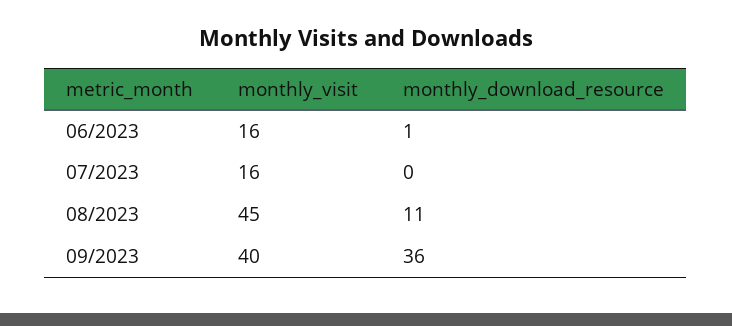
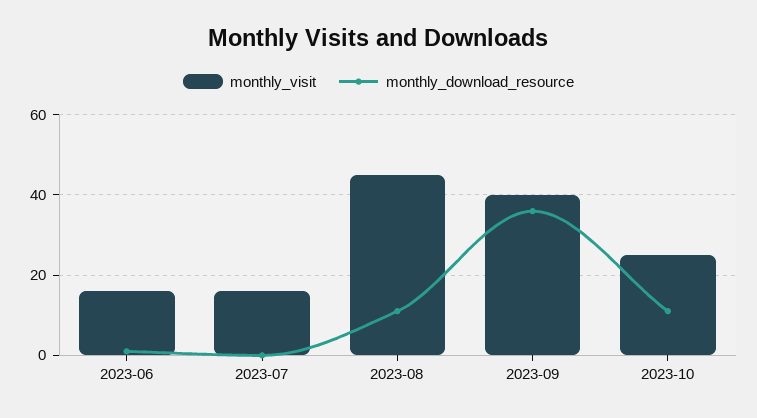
monthly_visit, 2023-10: none -> 25
monthly_download_resource, 2023-10: none -> 10

